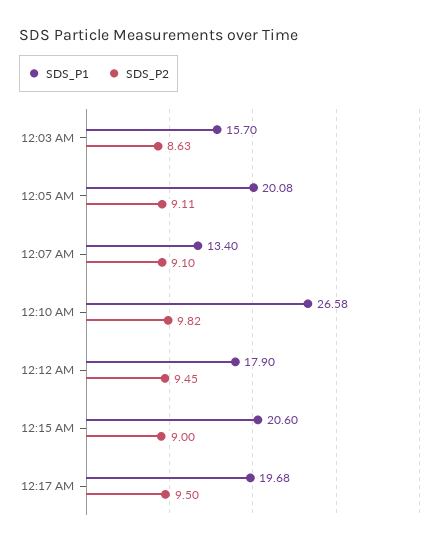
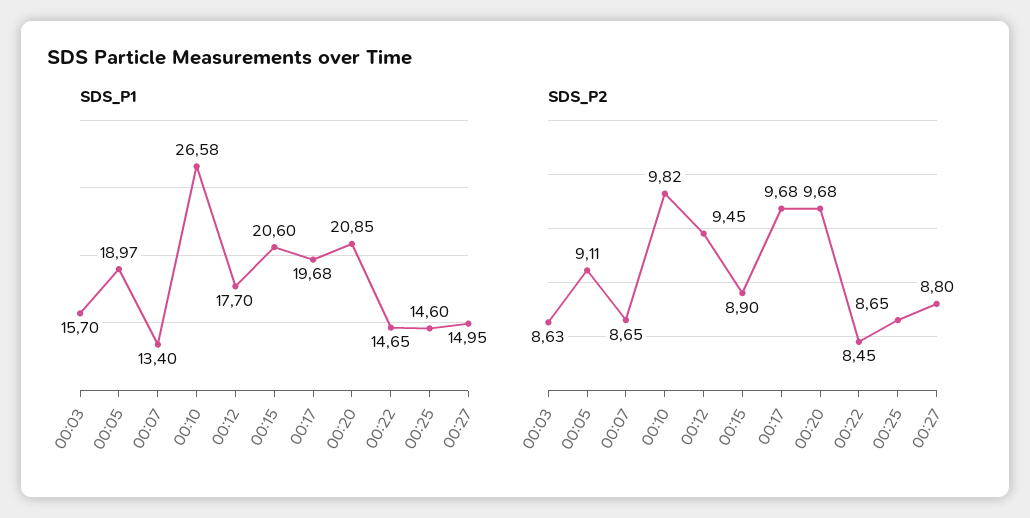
SDS_P1, 12:05 AM: 20.08 -> 18.97
SDS_P2, 12:07 AM: 9.1 -> 8.65
SDS_P1, 12:12 AM: 17.9 -> 17.7
SDS_P2, 12:15 AM: 9 -> 8.9
SDS_P2, 12:17 AM: 9.5 -> 9.68
SDS_P1, 00:20: none -> 20.85
SDS_P1, 00:22: none -> 14.65
SDS_P1, 00:25: none -> 14.6
SDS_P1, 00:27: none -> 14.95
SDS_P2, 00:20: none -> 9.68
SDS_P2, 00:22: none -> 8.45
SDS_P2, 00:25: none -> 8.65
SDS_P2, 00:27: none -> 8.8

